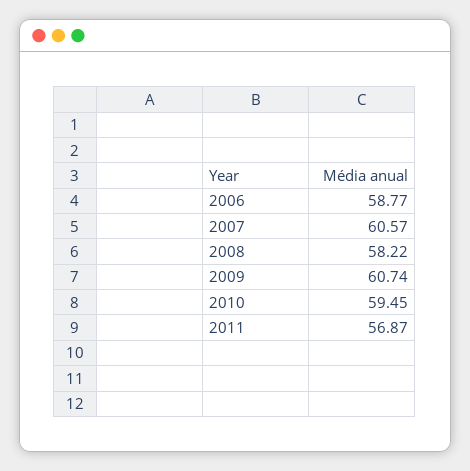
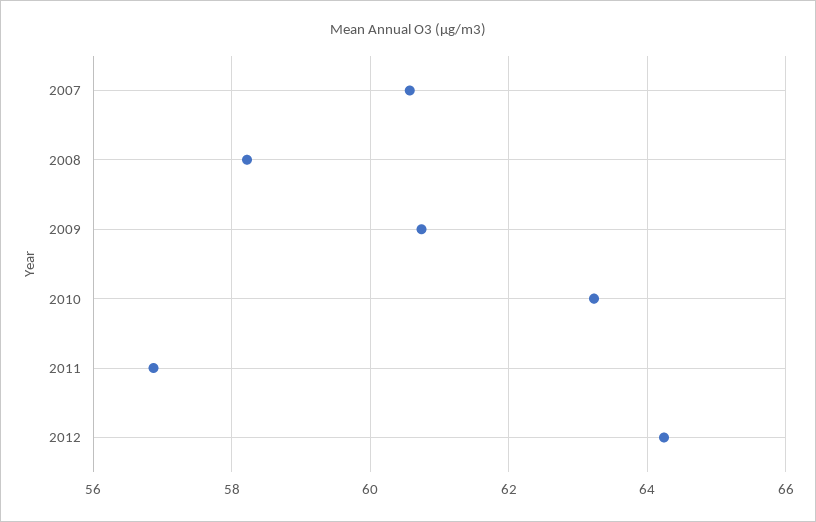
2006: 58.77 -> none
2010: 59.45 -> 63.2
2012: none -> 64.2

